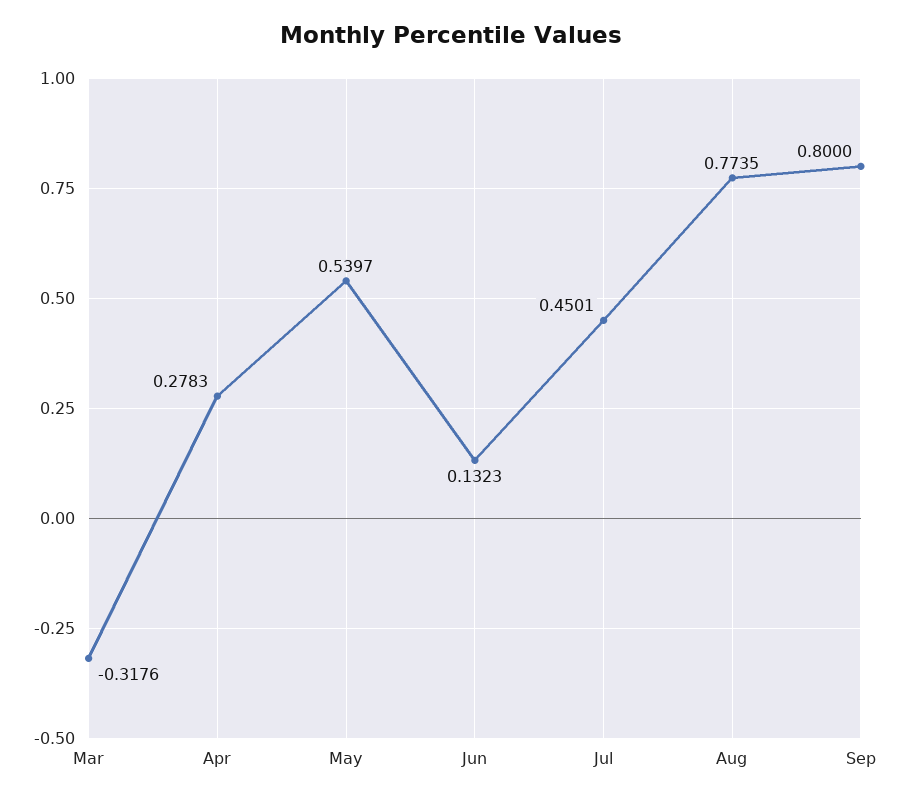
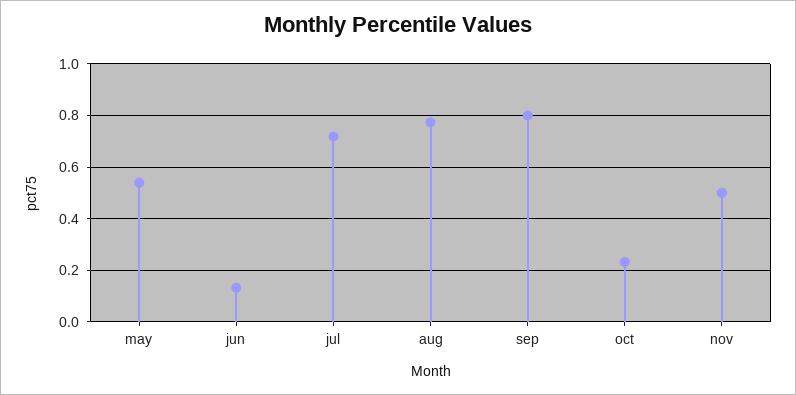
Mar: -0.3176 -> none
Apr: 0.2783 -> none
Jul: 0.4501 -> 0.725
oct: none -> 0.225
nov: none -> 0.5

